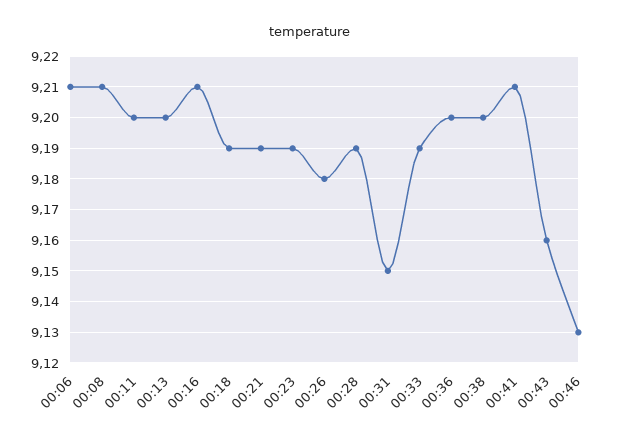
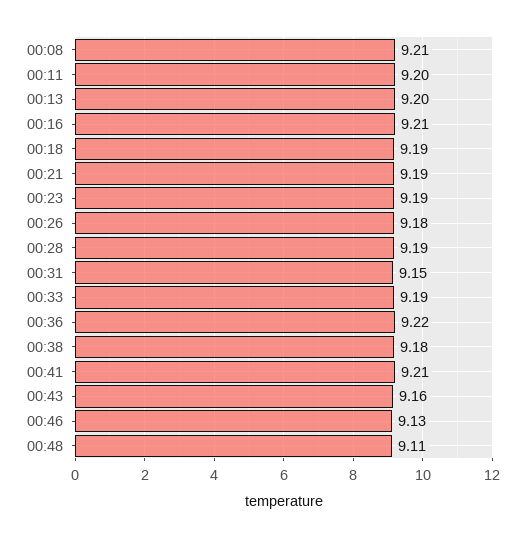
00:06: 9.21 -> none
00:36: 9.2 -> 9.22
00:38: 9.2 -> 9.18
00:48: none -> 9.11

